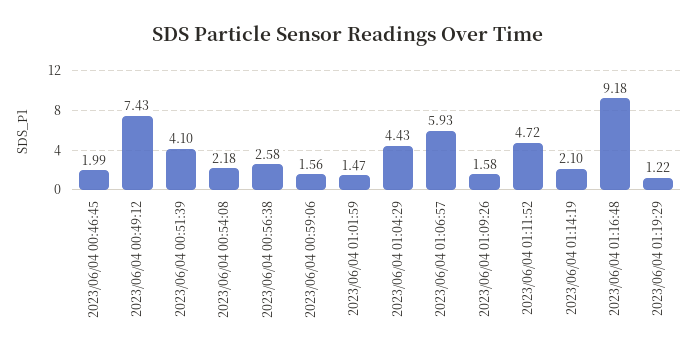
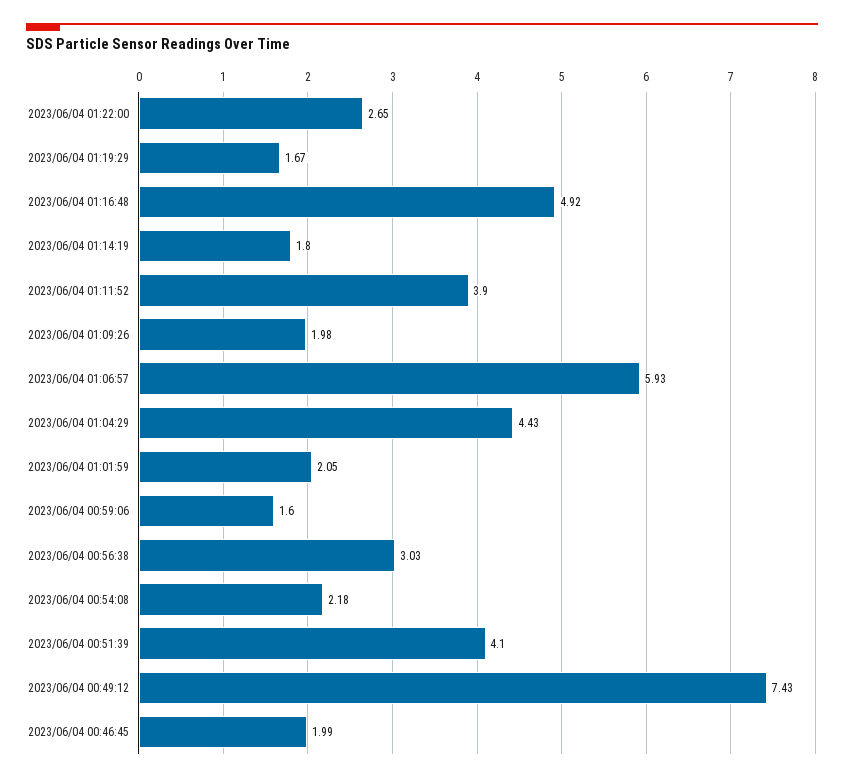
2023/06/04 00:56:38: 2.58 -> 3.03
2023/06/04 00:59:06: 1.56 -> 1.6
2023/06/04 01:01:59: 1.47 -> 2.05
2023/06/04 01:09:26: 1.58 -> 1.98
2023/06/04 01:11:52: 4.72 -> 3.9
2023/06/04 01:14:19: 2.1 -> 1.8
2023/06/04 01:16:48: 9.18 -> 4.92
2023/06/04 01:19:29: 1.22 -> 1.67
2023/06/04 01:22:00: none -> 2.65

